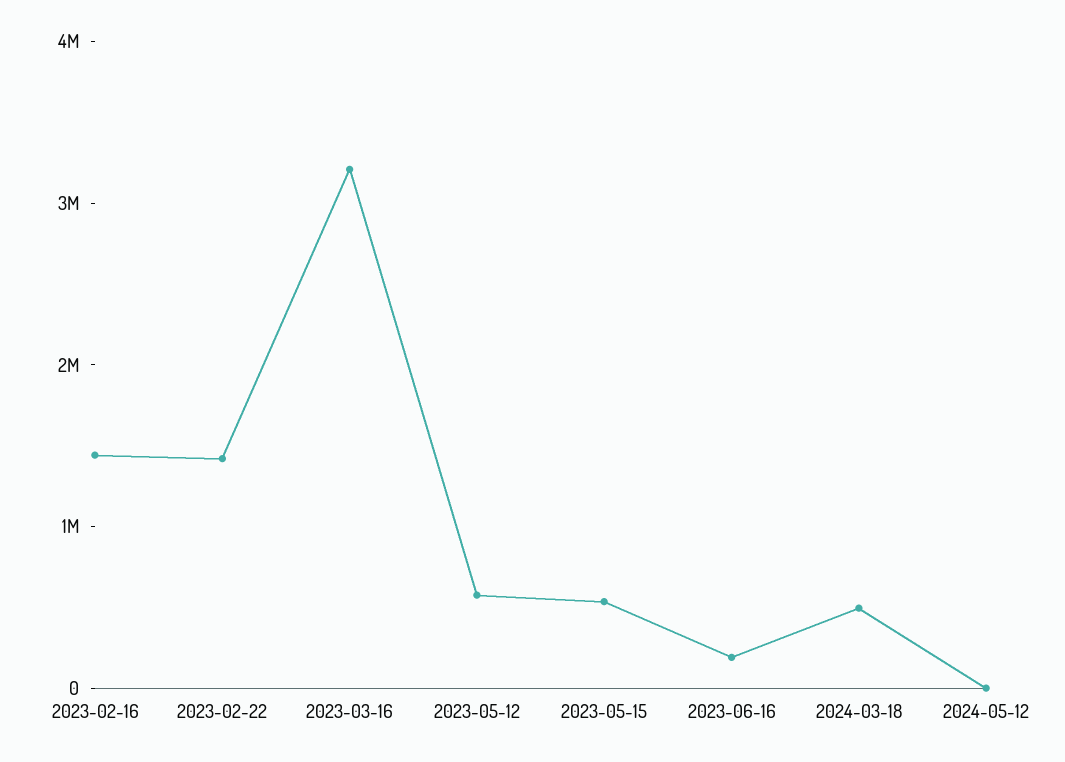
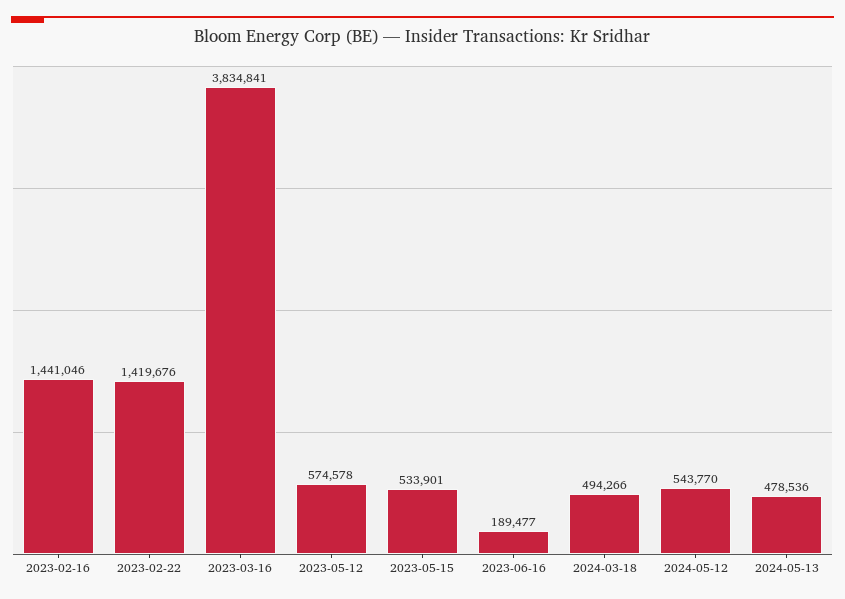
2023-03-16: 3200000 -> 3834841
2024-05-12: 0 -> 543770
2024-05-13: none -> 478536

